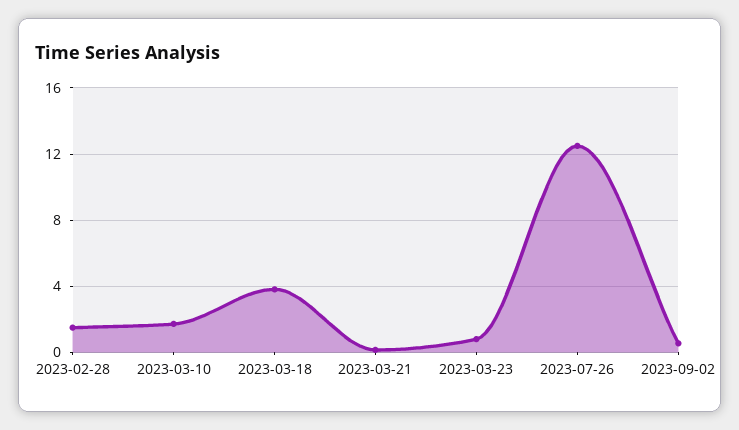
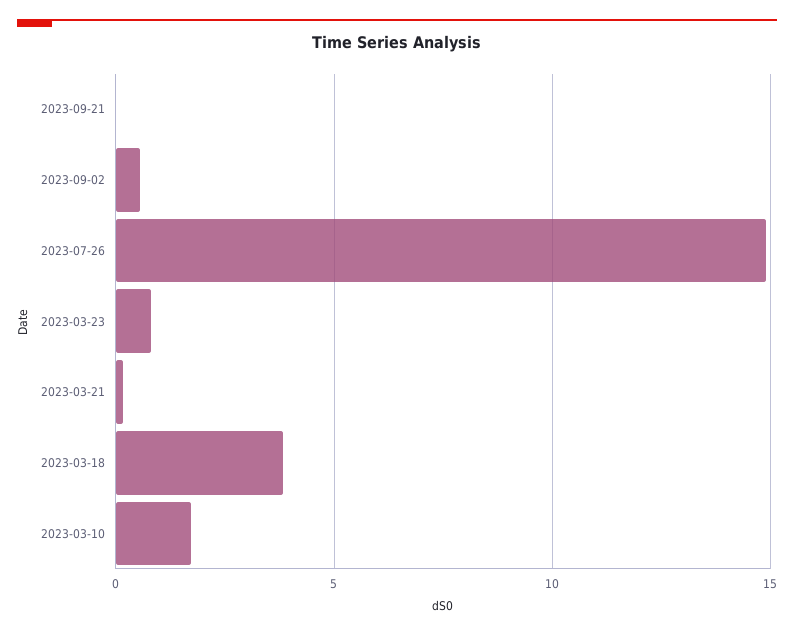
2023-02-28: 1.5 -> none
2023-07-26: 12.5 -> 15
2023-09-21: none -> 0

